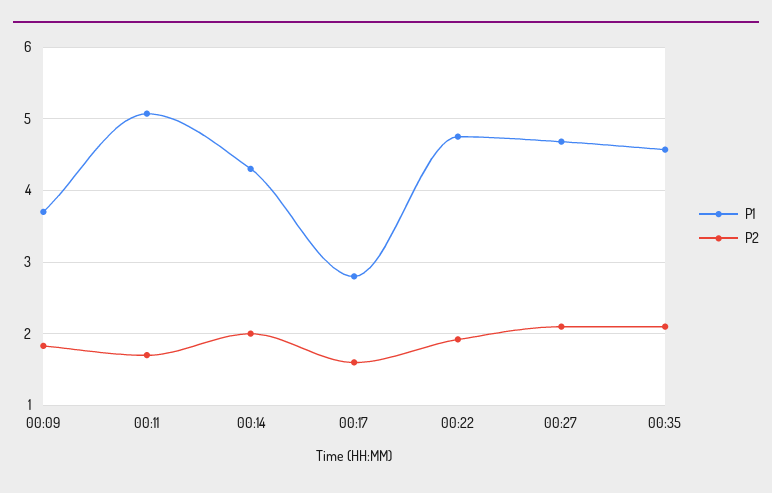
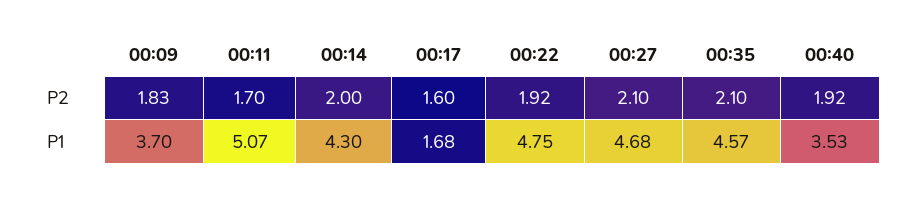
P1, 00:17: 2.8 -> 1.68
P2, 00:40: none -> 1.92
P1, 00:40: none -> 3.53

